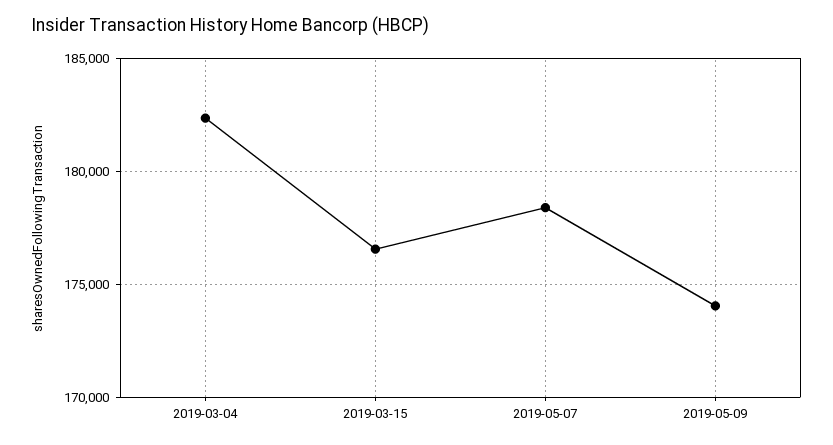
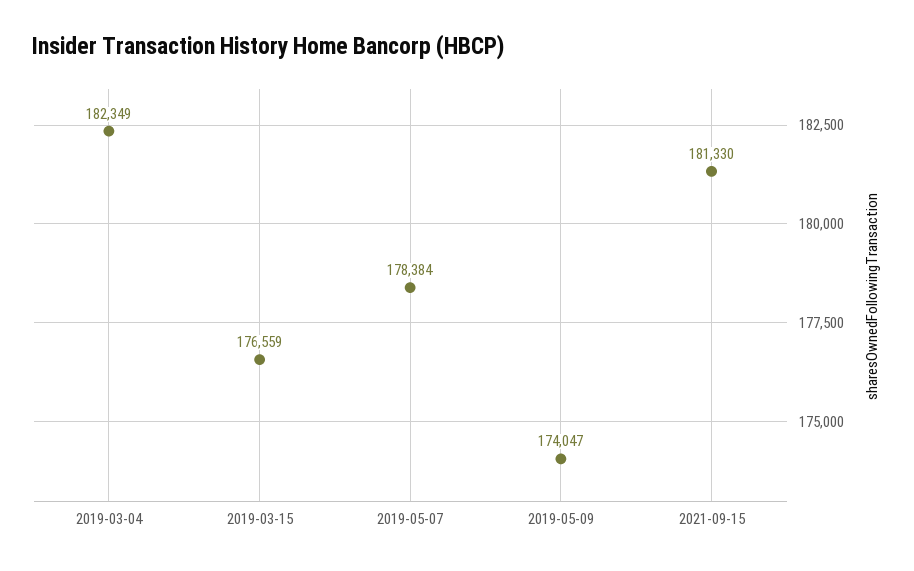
2021-09-15: none -> 181330

